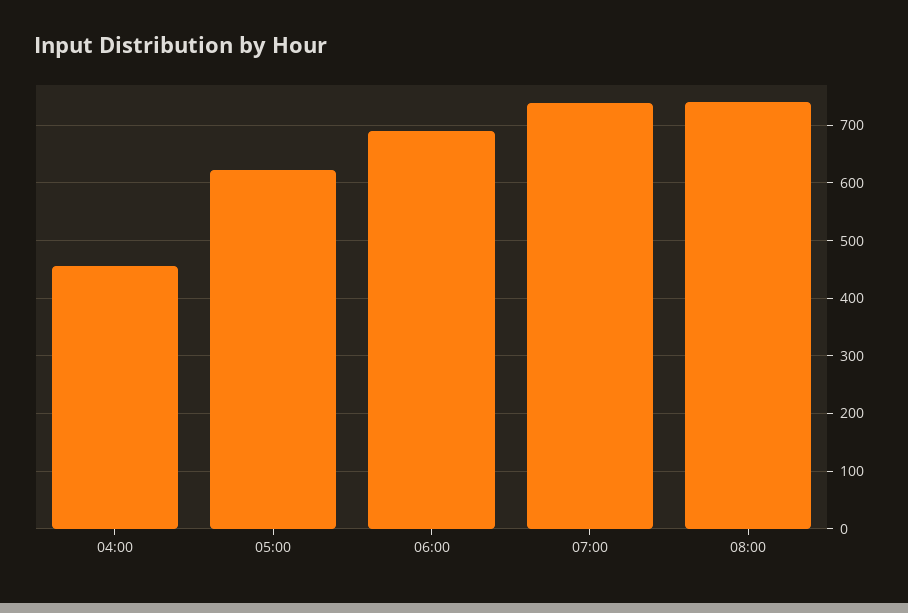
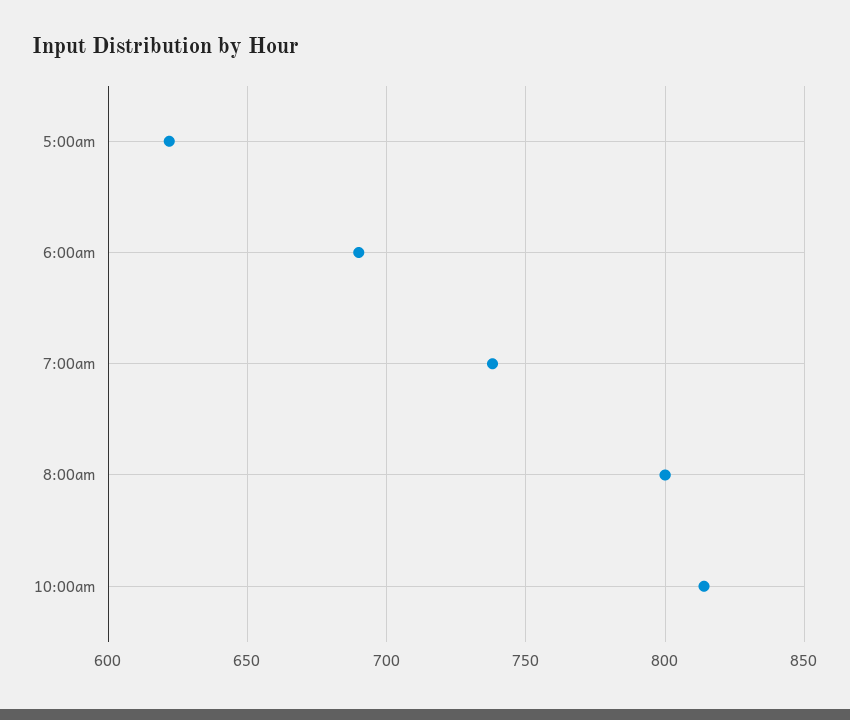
04:00: 460 -> none
08:00: 740 -> 800
10:00am: none -> 815

